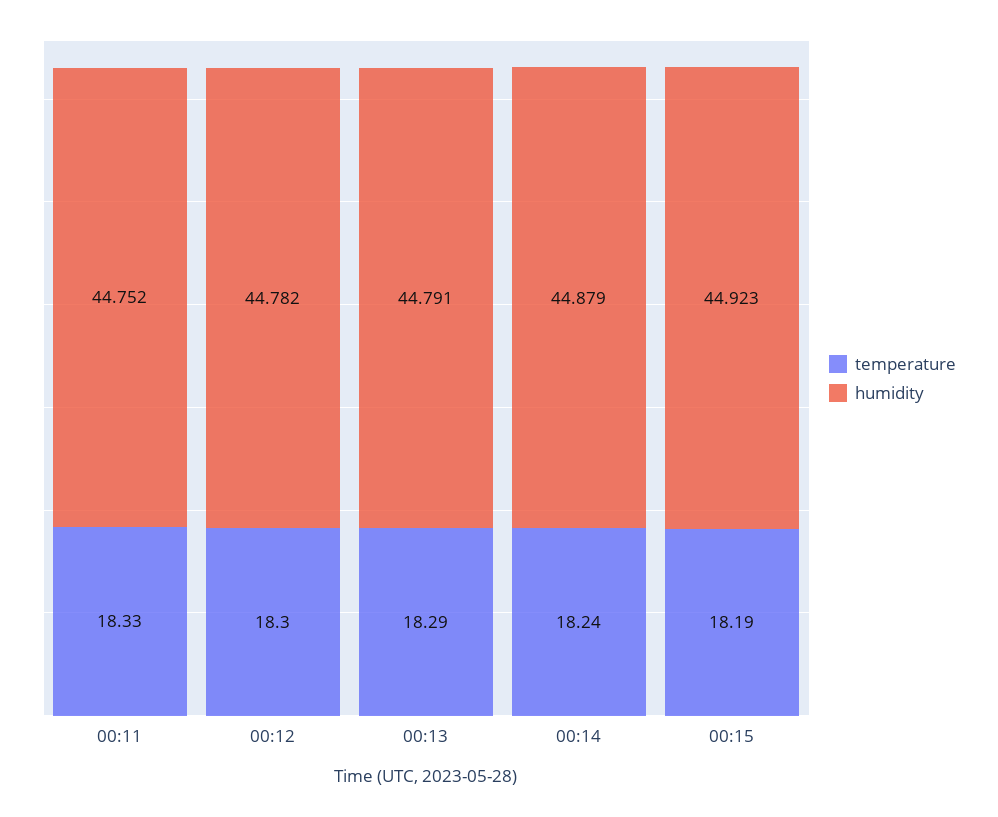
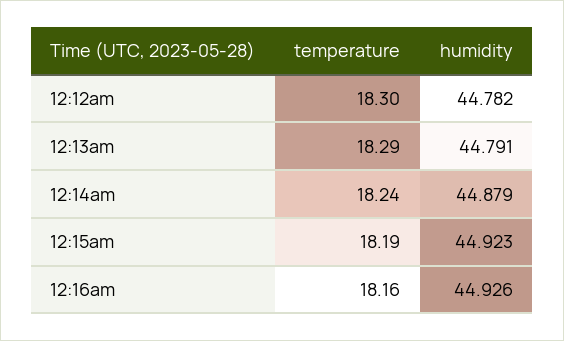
temperature, 00:11: 18.33 -> none
humidity, 00:11: 44.752 -> none
temperature, 12:16am: none -> 18.16
humidity, 12:16am: none -> 44.926

